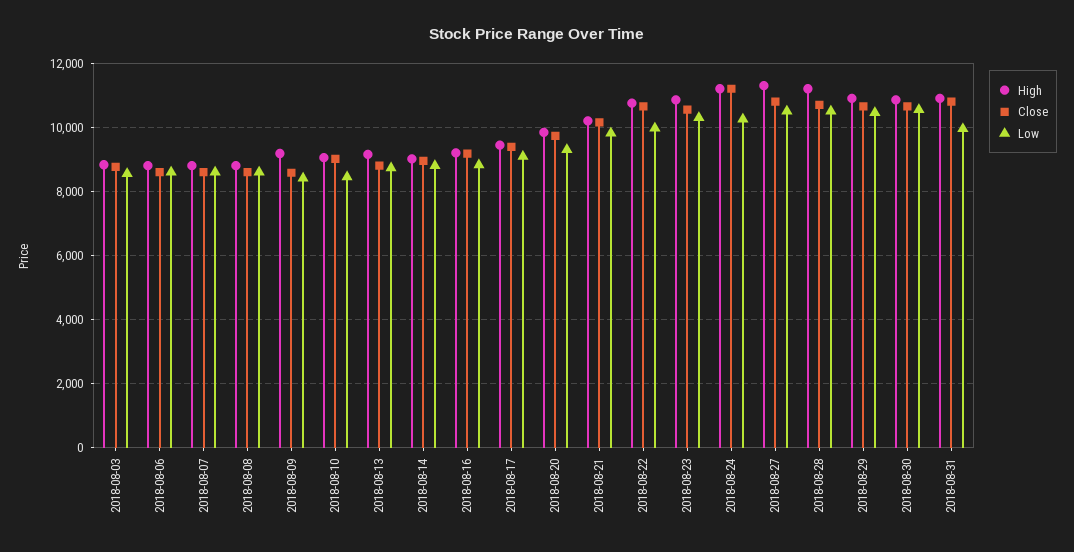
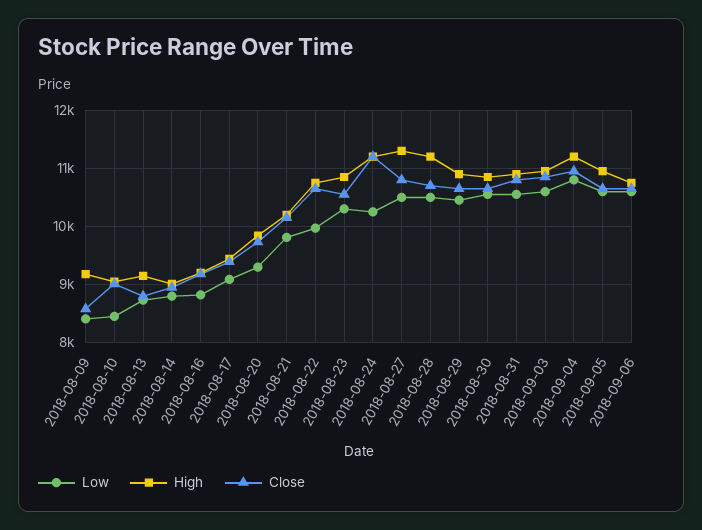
High, 2018-08-03: 8800 -> none
Close, 2018-08-03: 8800 -> none
Low, 2018-08-03: 8600 -> none
High, 2018-08-06: 8800 -> none
Close, 2018-08-06: 8600 -> none
Low, 2018-08-06: 8600 -> none
High, 2018-08-07: 8800 -> none
Close, 2018-08-07: 8600 -> none
Low, 2018-08-07: 8600 -> none
High, 2018-08-08: 8800 -> none
Close, 2018-08-08: 8600 -> none
Low, 2018-08-08: 8600 -> none
Low, 2018-08-31: 10000 -> 10600
Low, 2018-09-03: none -> 10600
High, 2018-09-03: none -> 11000
Close, 2018-09-03: none -> 10800
Low, 2018-09-04: none -> 10800
High, 2018-09-04: none -> 11200
Close, 2018-09-04: none -> 11000
Low, 2018-09-05: none -> 10600
High, 2018-09-05: none -> 11000
Close, 2018-09-05: none -> 10600
Low, 2018-09-06: none -> 10600
High, 2018-09-06: none -> 10800
Close, 2018-09-06: none -> 10600

